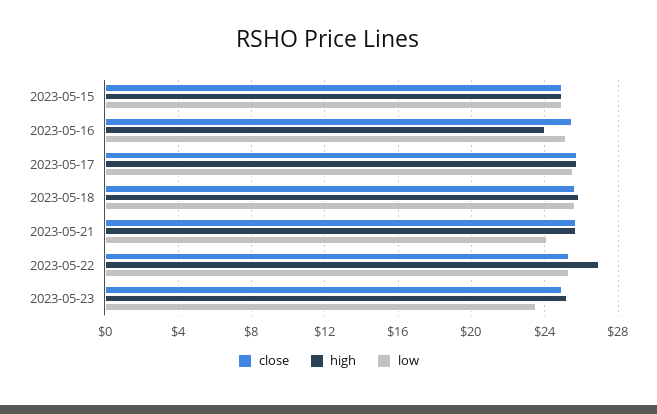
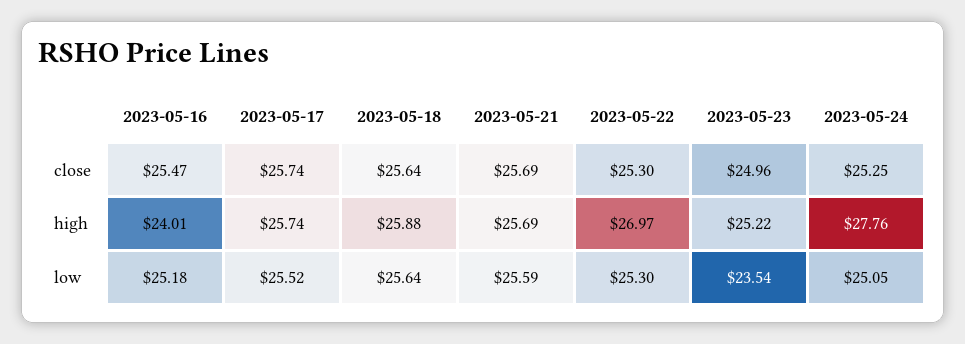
close, 2023-05-15: 25 -> none
high, 2023-05-15: 25 -> none
low, 2023-05-15: 25 -> none
low, 2023-05-21: 24 -> 25.59
close, 2023-05-24: none -> 25.25
high, 2023-05-24: none -> 27.76
low, 2023-05-24: none -> 25.05

